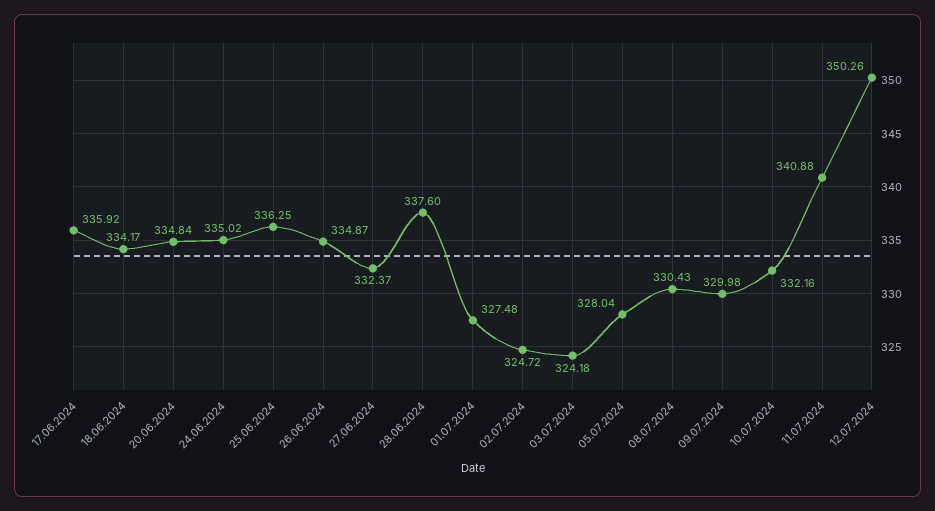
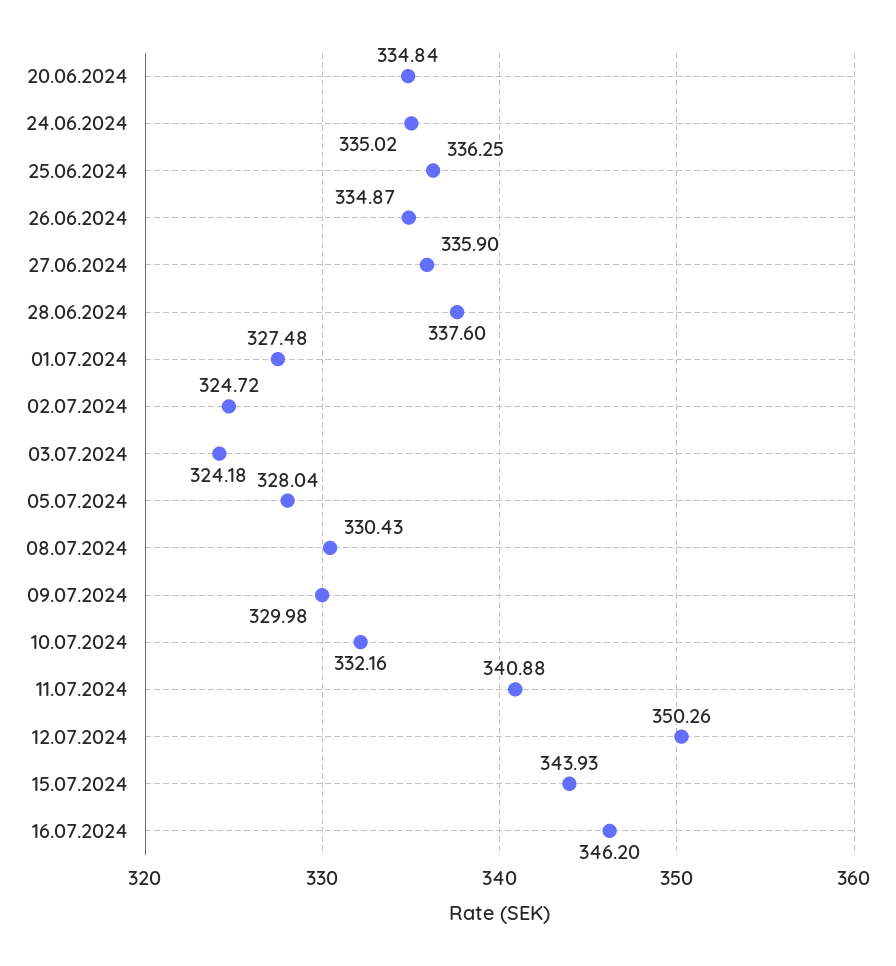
17.06.2024: 335.92 -> none
18.06.2024: 334.17 -> none
27.06.2024: 332.37 -> 335.9
15.07.2024: none -> 343.93
16.07.2024: none -> 346.2

